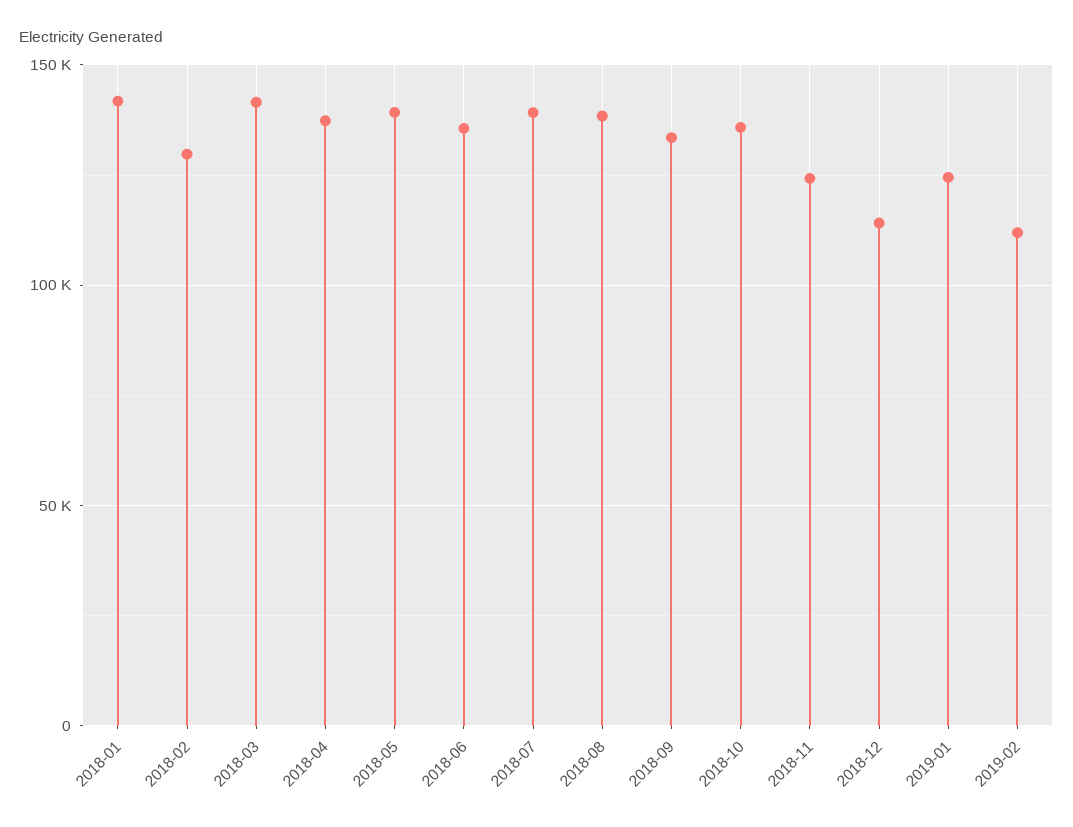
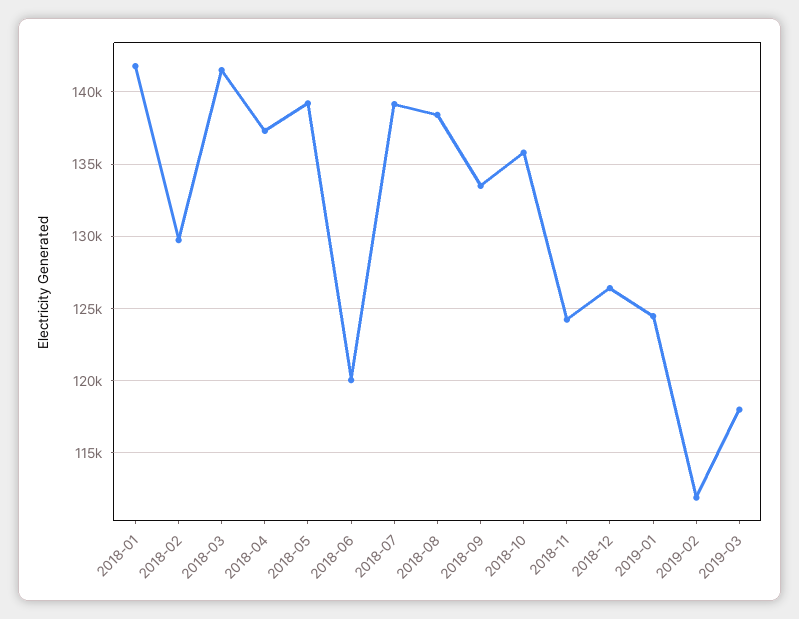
2018-06: 135000 -> 120000
2018-12: 115000 -> 126500
2019-03: none -> 118000

